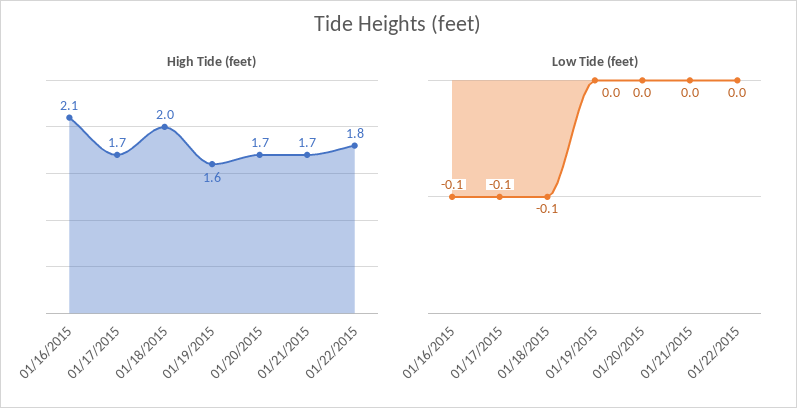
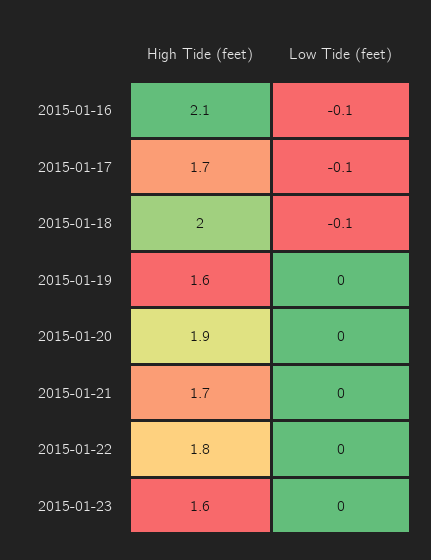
High Tide (feet), 01/20/2015: 1.7 -> 1.9
High Tide (feet), 2015-01-23: none -> 1.6
Low Tide (feet), 2015-01-23: none -> 0

